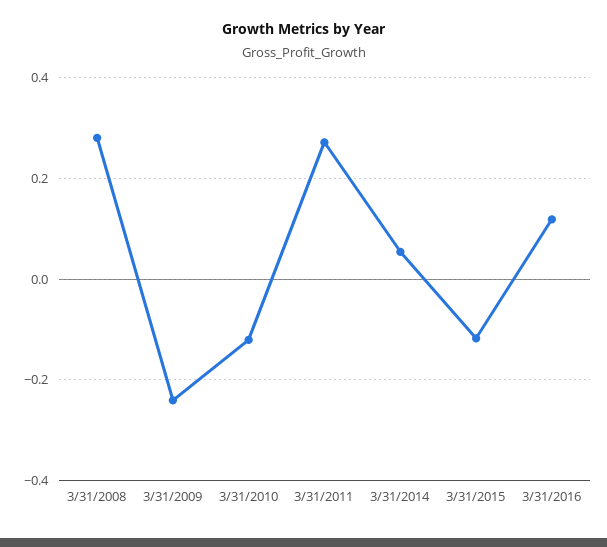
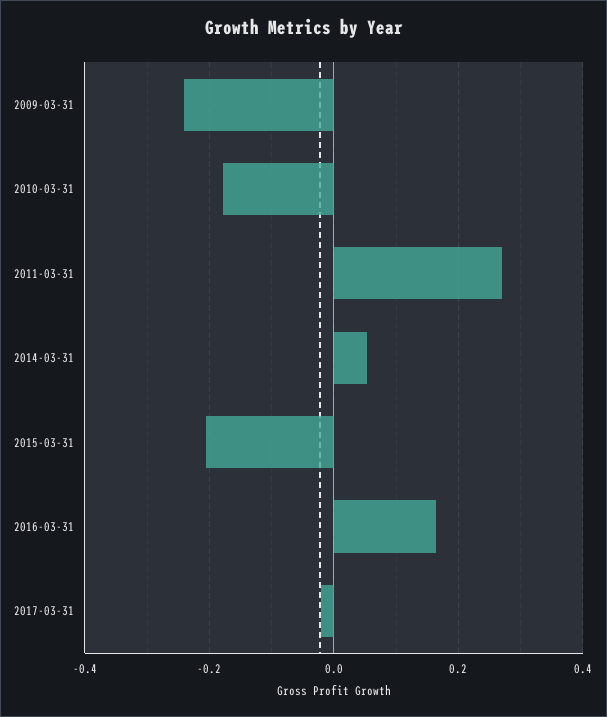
3/31/2008: 0.28 -> none
3/31/2010: -0.12 -> -0.18
3/31/2015: -0.12 -> -0.2
3/31/2016: 0.12 -> 0.16
2017-03-31: none -> -0.02

